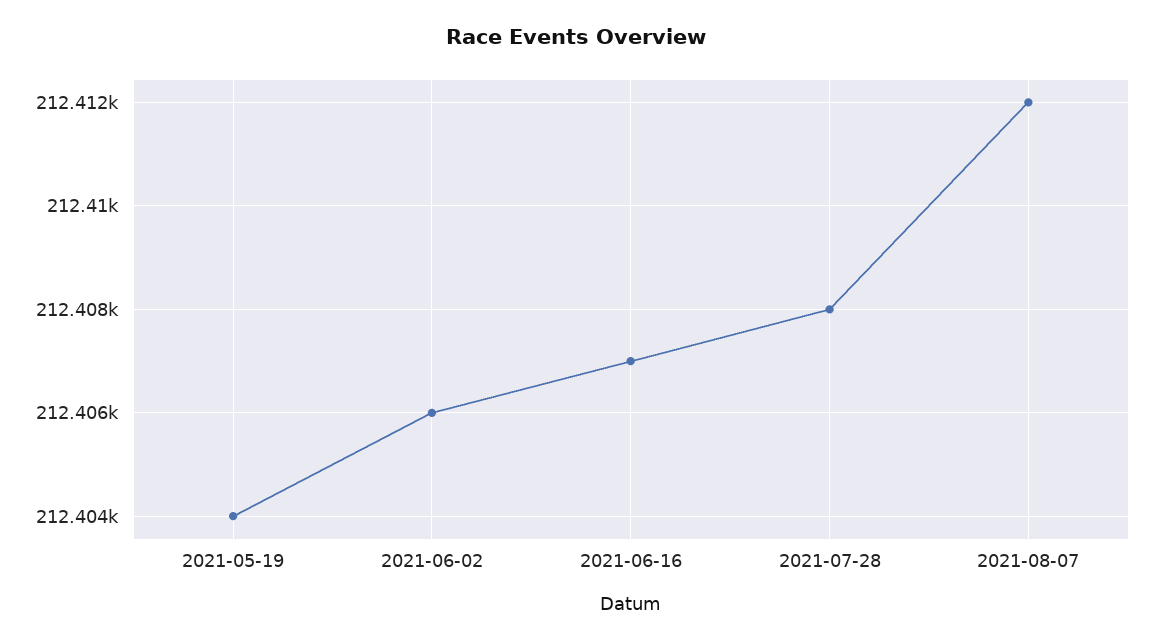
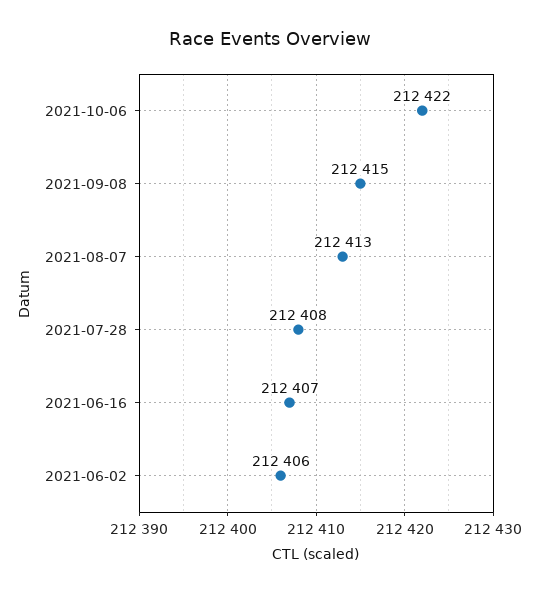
2021-05-19: 212404 -> none
2021-08-07: 212412 -> 212413
2021-10-06: none -> 212422
2021-09-08: none -> 212415

